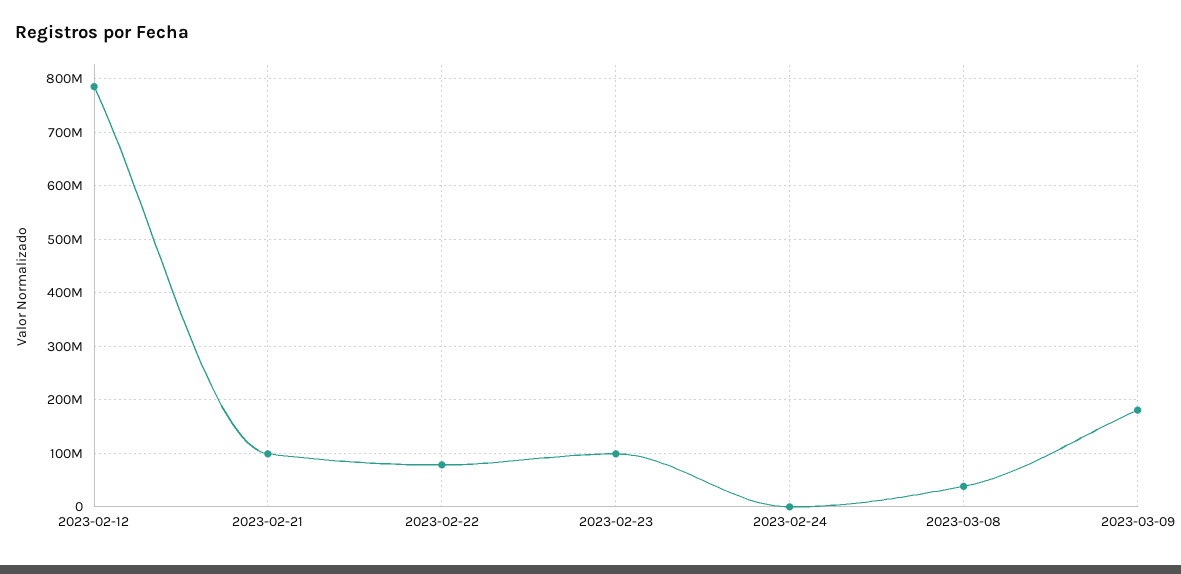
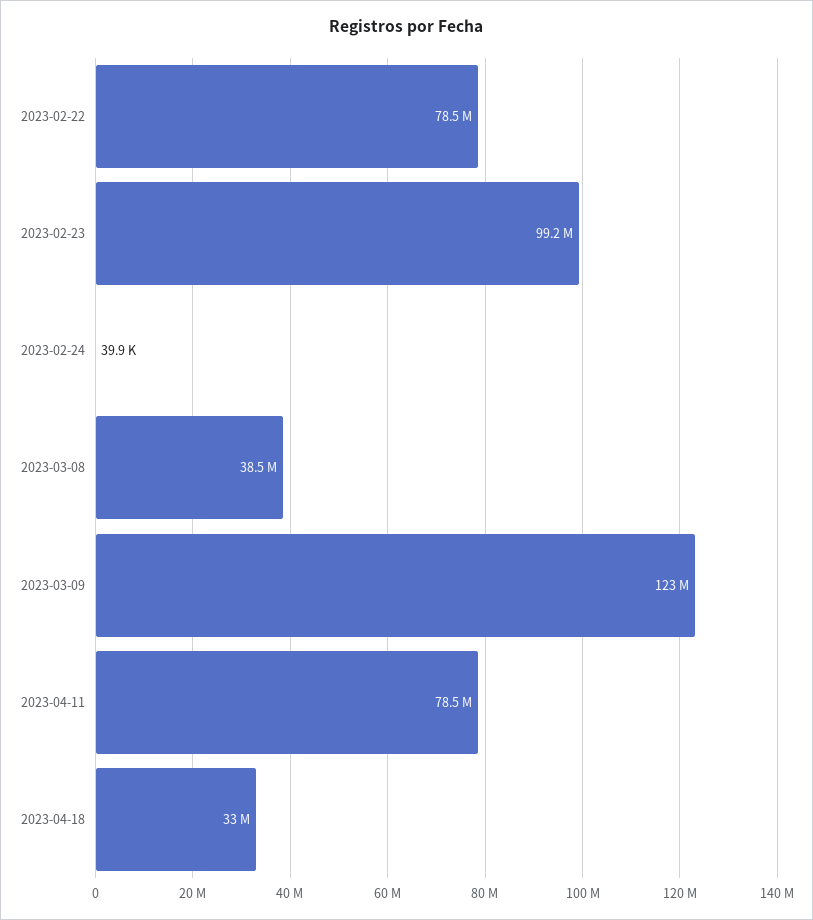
2023-02-12: 780000000 -> none
2023-02-21: 100000000 -> none
2023-03-09: 180000000 -> 123000000
2023-04-11: none -> 78500000
2023-04-18: none -> 33000000

